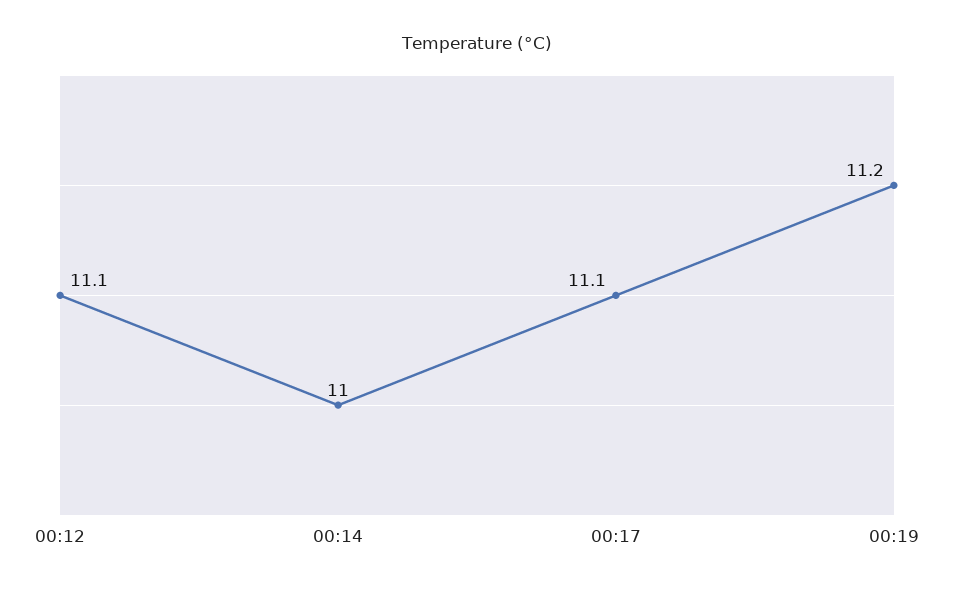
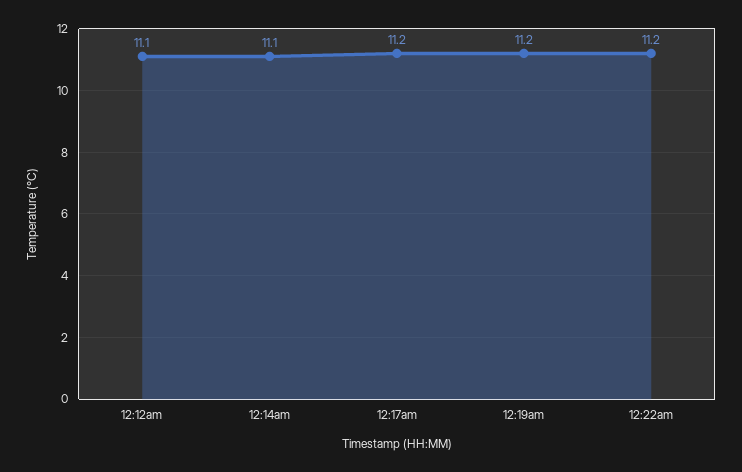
00:14: 11 -> 11.1
00:17: 11.1 -> 11.2
12:22am: none -> 11.2

